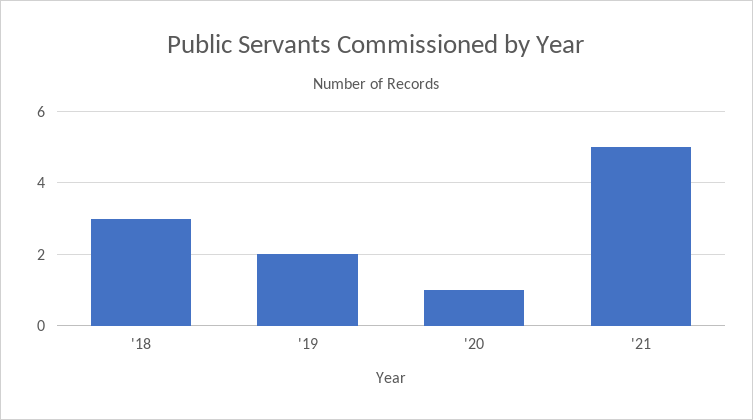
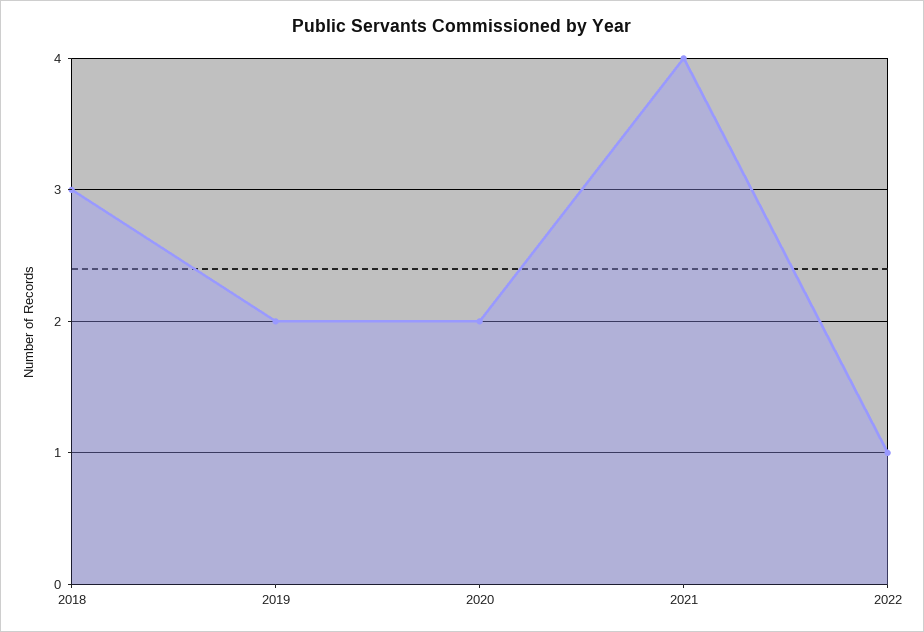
'20: 1 -> 2
'21: 5 -> 4
2022: none -> 1

